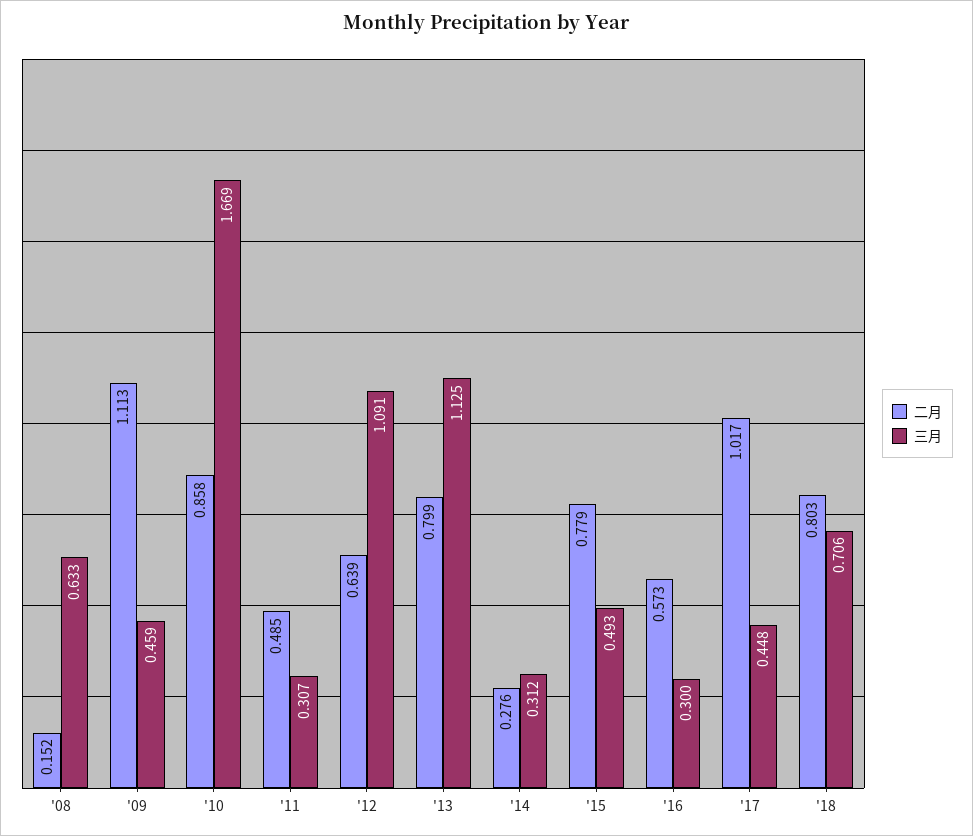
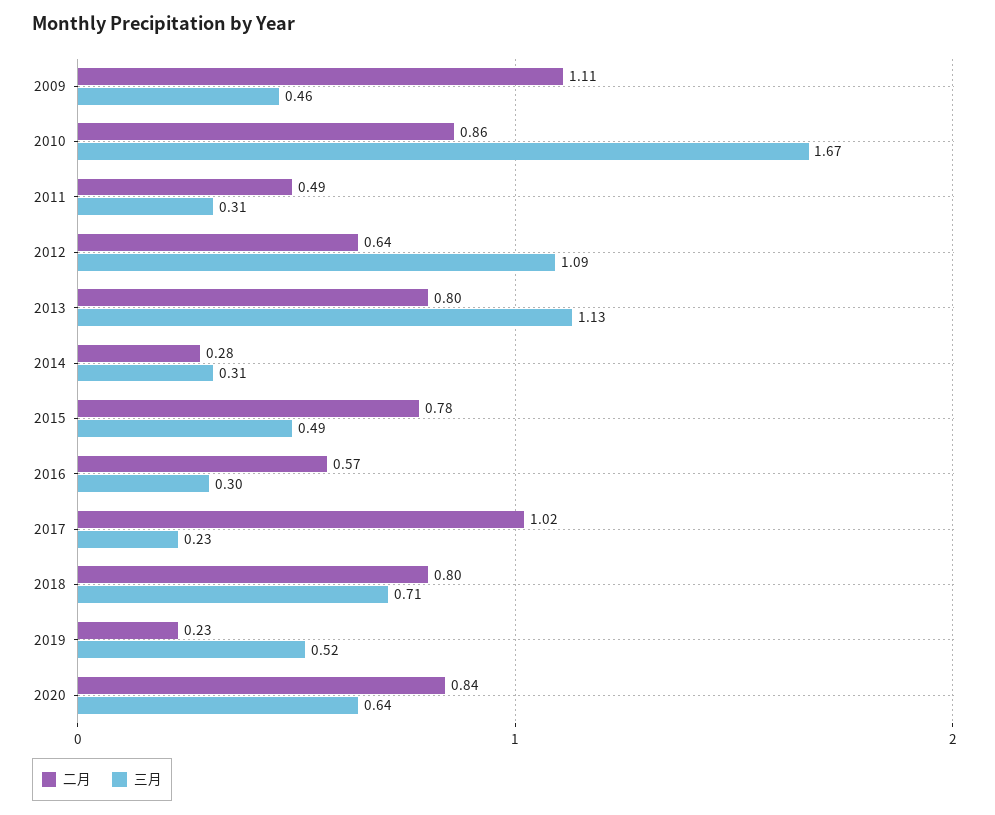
二月, '08: 0.152 -> none
三月, '08: 0.633 -> none
三月, '17: 0.448 -> 0.23
二月, 2019: none -> 0.23
三月, 2019: none -> 0.52
二月, 2020: none -> 0.84
三月, 2020: none -> 0.64

